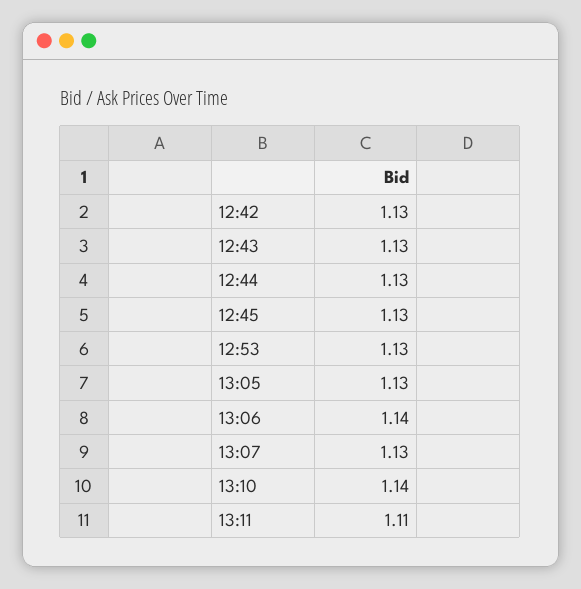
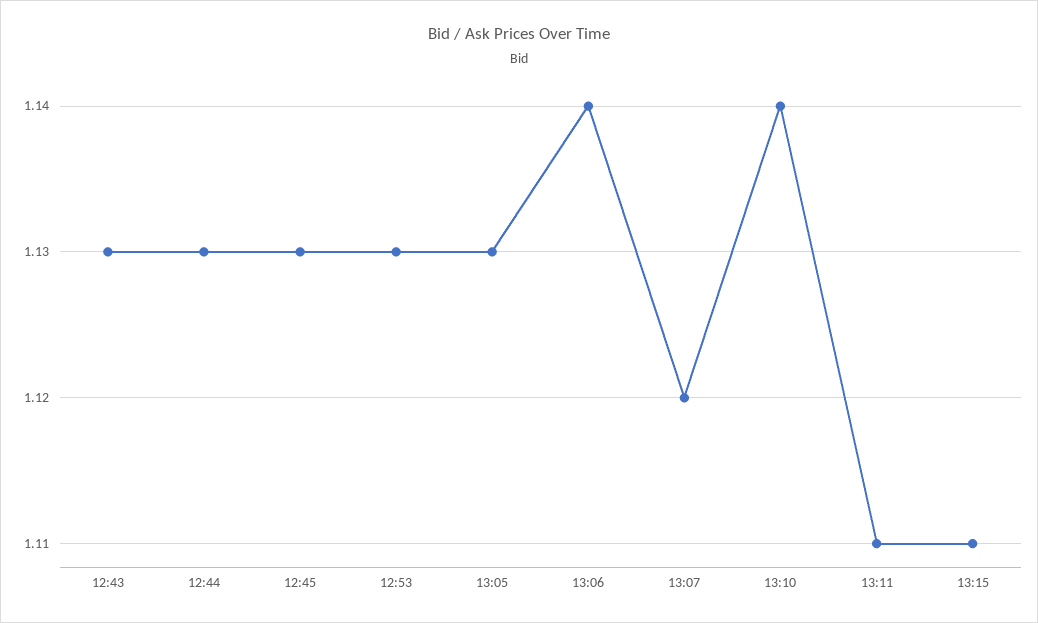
12:42: 1.13 -> none
13:07: 1.13 -> 1.12
13:15: none -> 1.11

